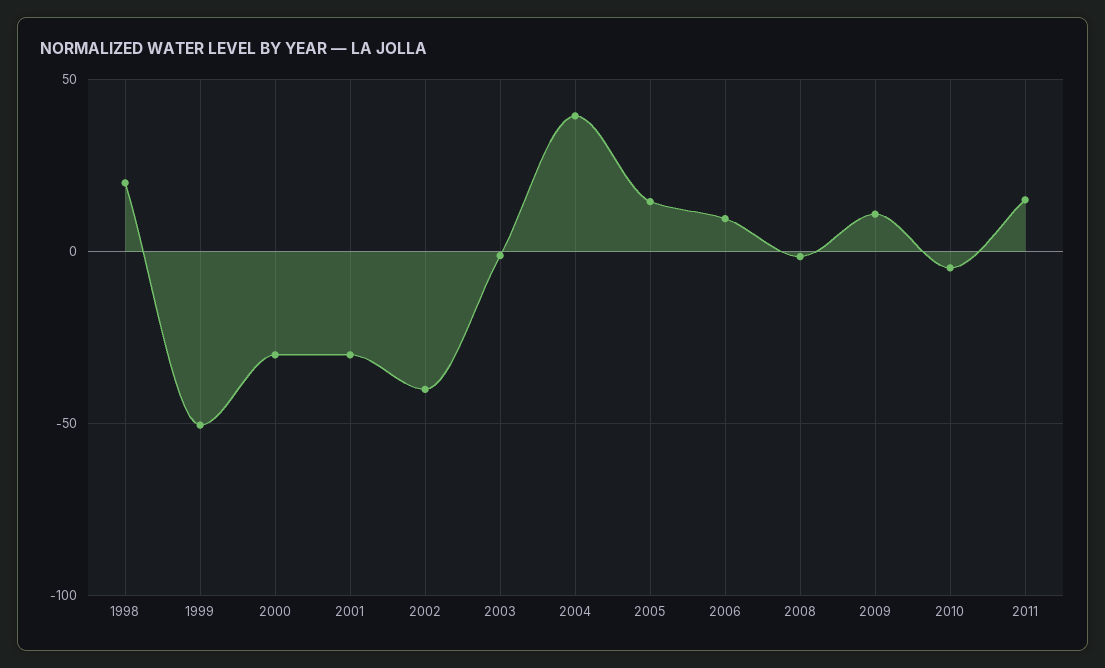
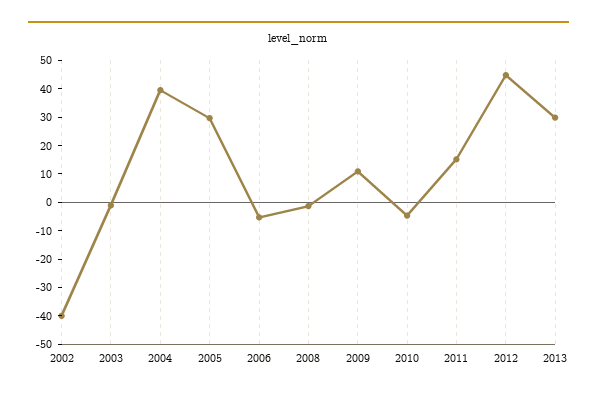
1998: 20 -> none
1999: -50 -> none
2000: -30 -> none
2001: -30 -> none
2005: 15 -> 30
2006: 10 -> -5
2012: none -> 45
2013: none -> 30

